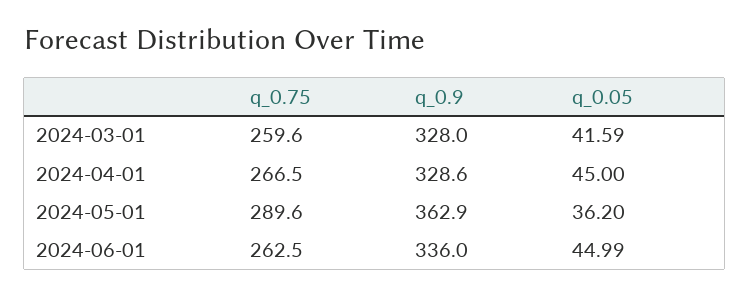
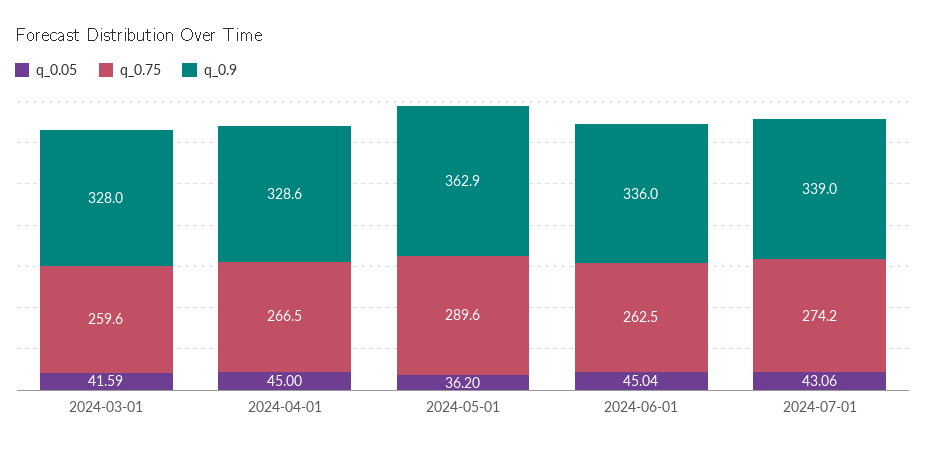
q_0.05, 2024-06-01: 44.99 -> 45.04
q_0.05, 2024-07-01: none -> 43.06
q_0.75, 2024-07-01: none -> 274.2
q_0.9, 2024-07-01: none -> 339

